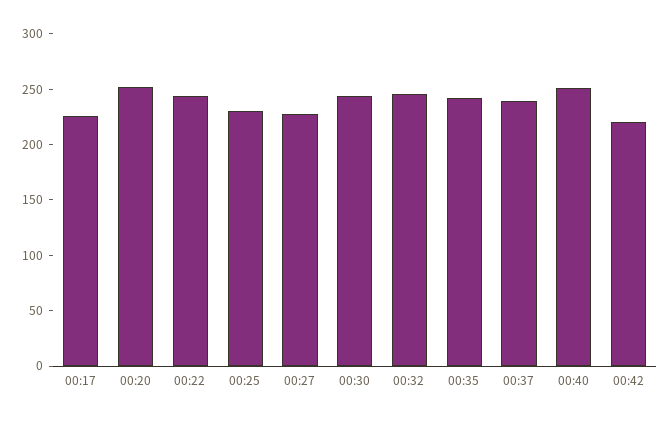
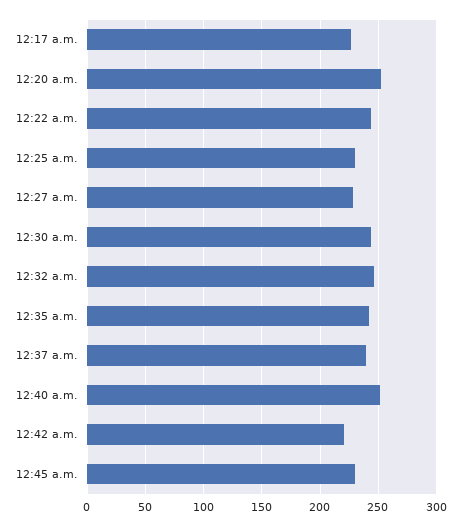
12:45 a.m.: none -> 230

